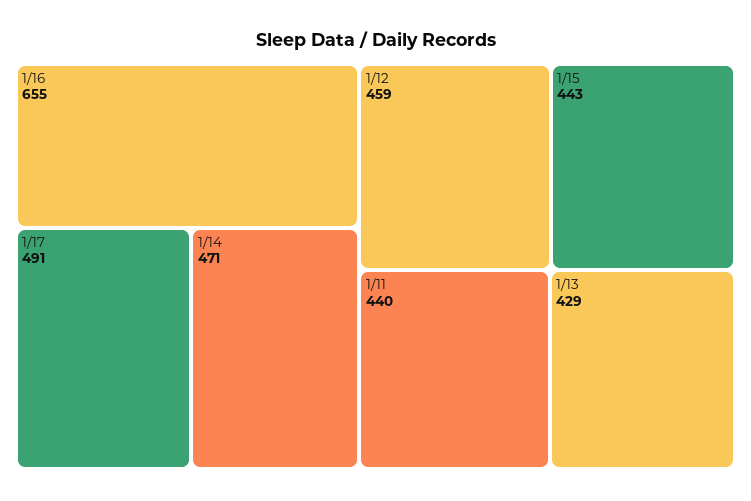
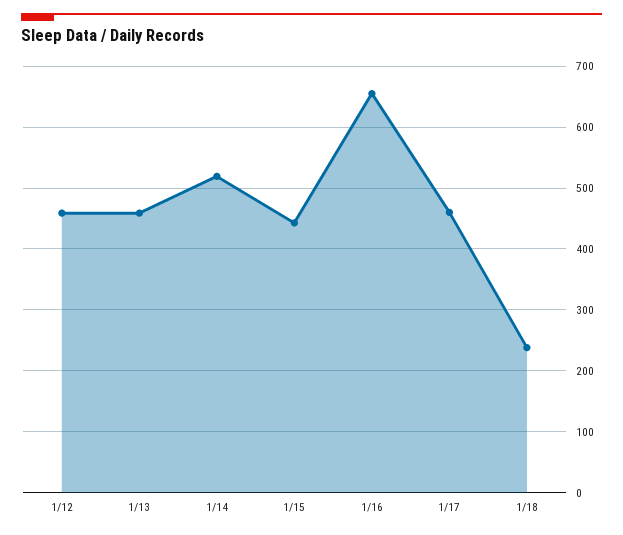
1/17: 491 -> 460
1/14: 471 -> 520
1/11: 440 -> none
1/13: 429 -> 460
1/18: none -> 240

